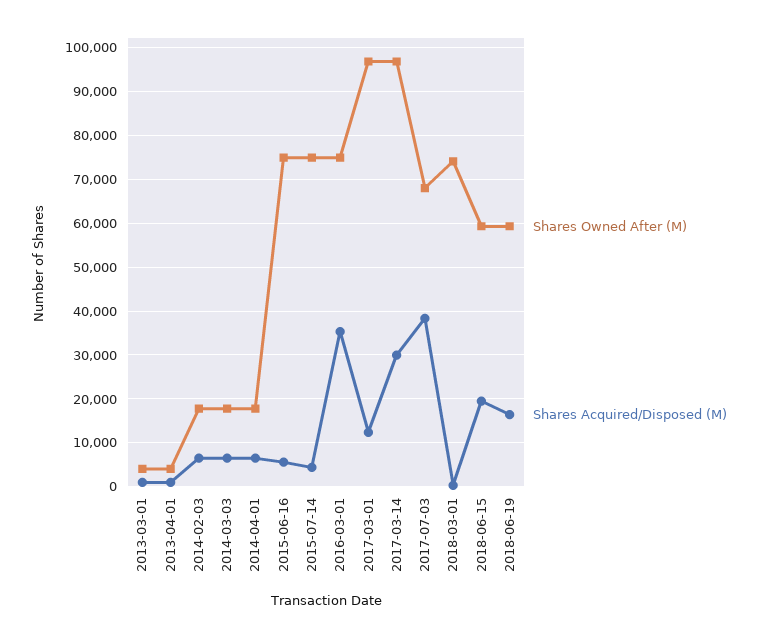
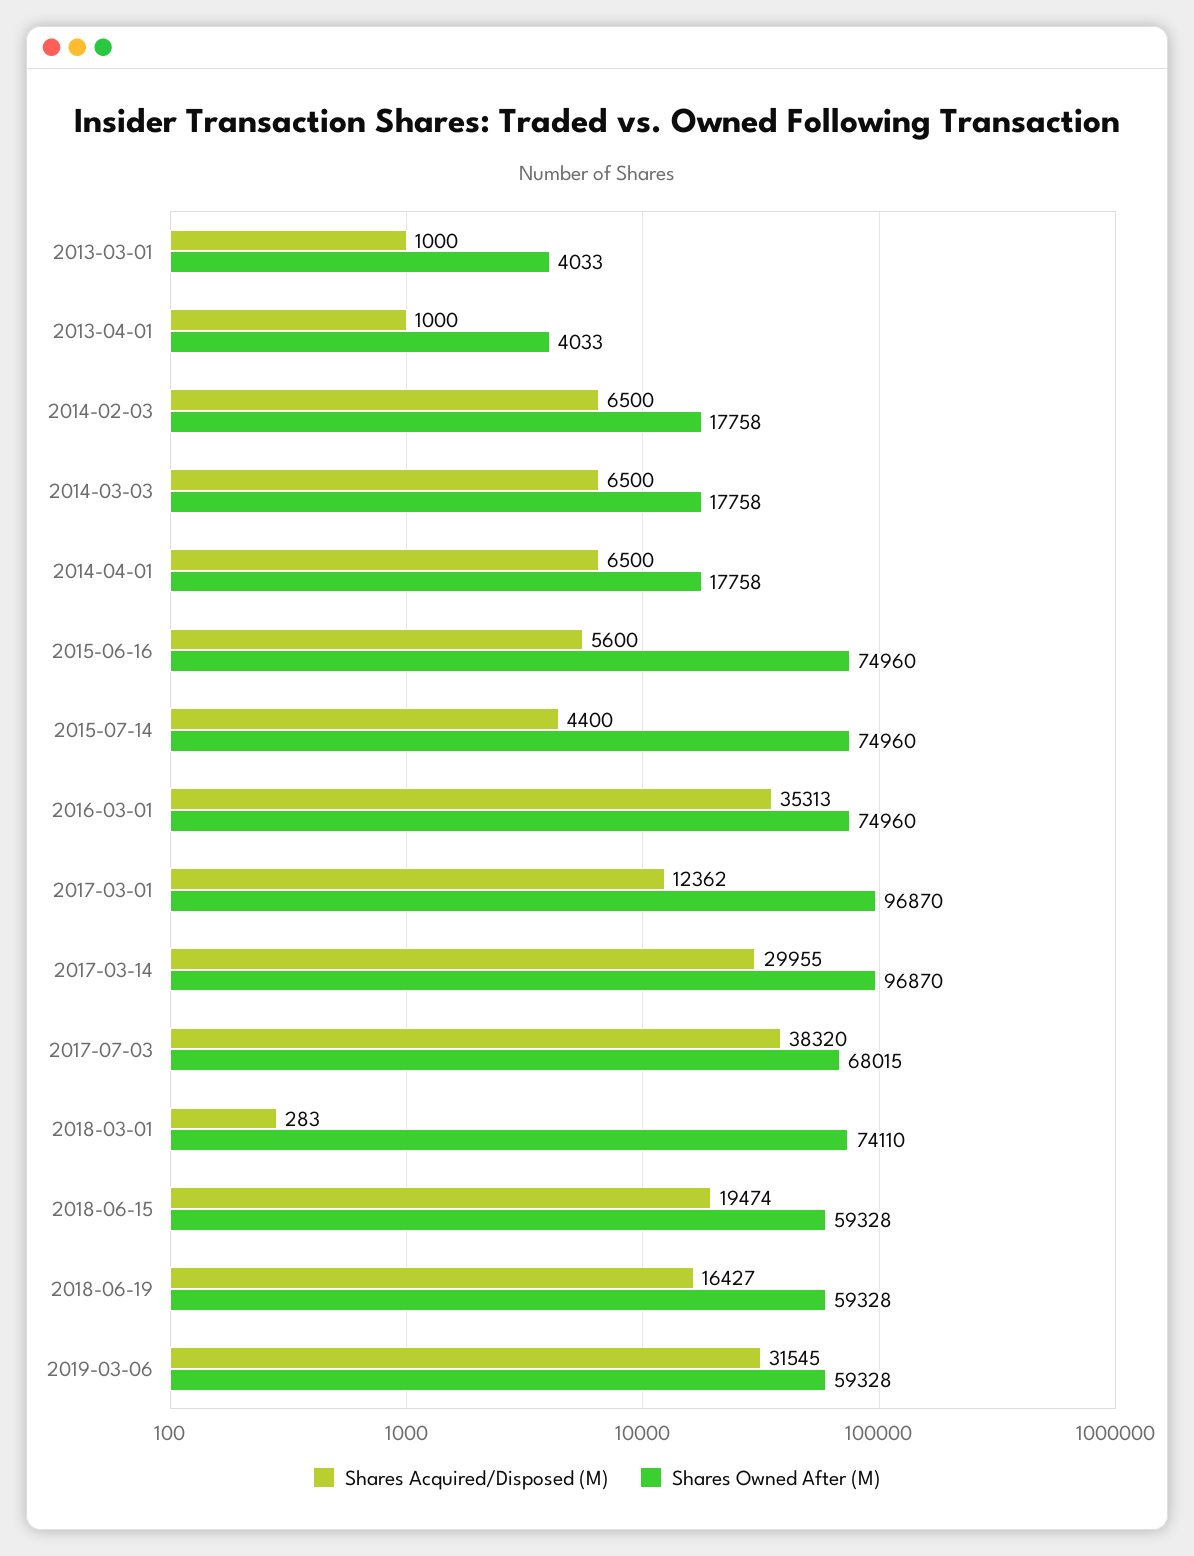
Shares Acquired/Disposed (M), 2019-03-06: none -> 31545
Shares Owned After (M), 2019-03-06: none -> 59328

